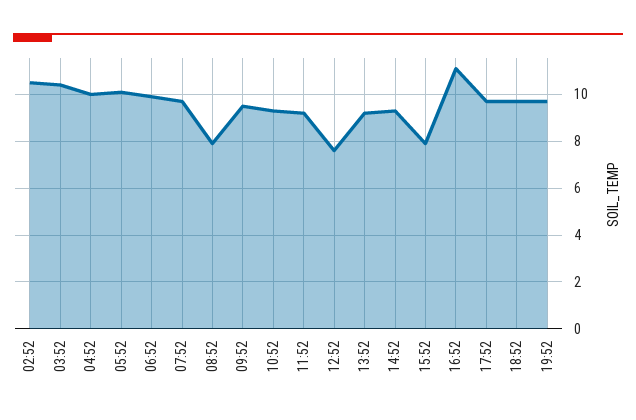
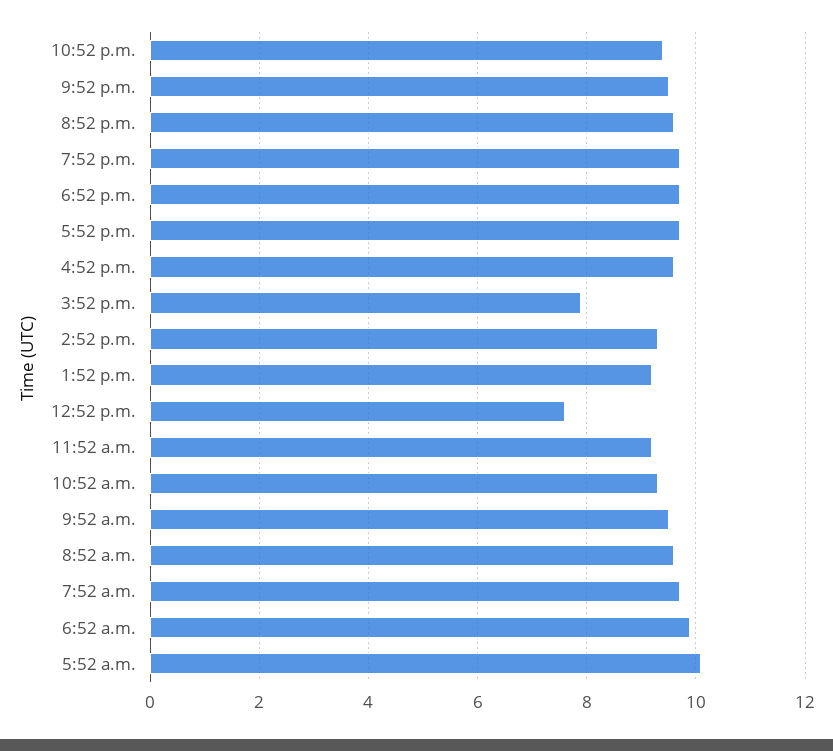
02:52: 10.5 -> none
03:52: 10.5 -> none
04:52: 10 -> none
08:52: 8 -> 9.5
16:52: 11 -> 9.5
10:52 p.m.: none -> 9.5
9:52 p.m.: none -> 9.5
8:52 p.m.: none -> 9.5

